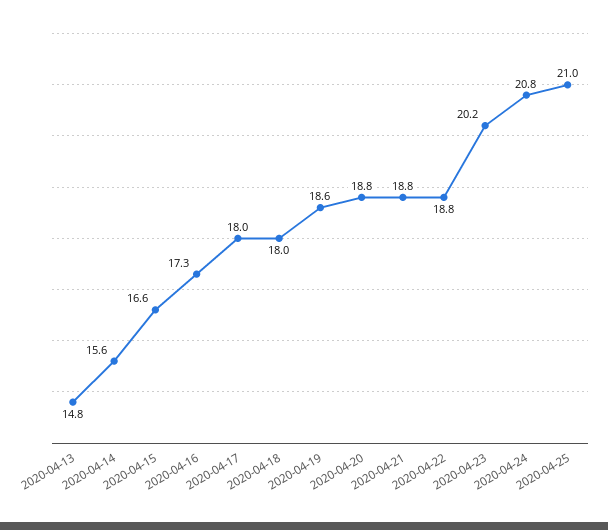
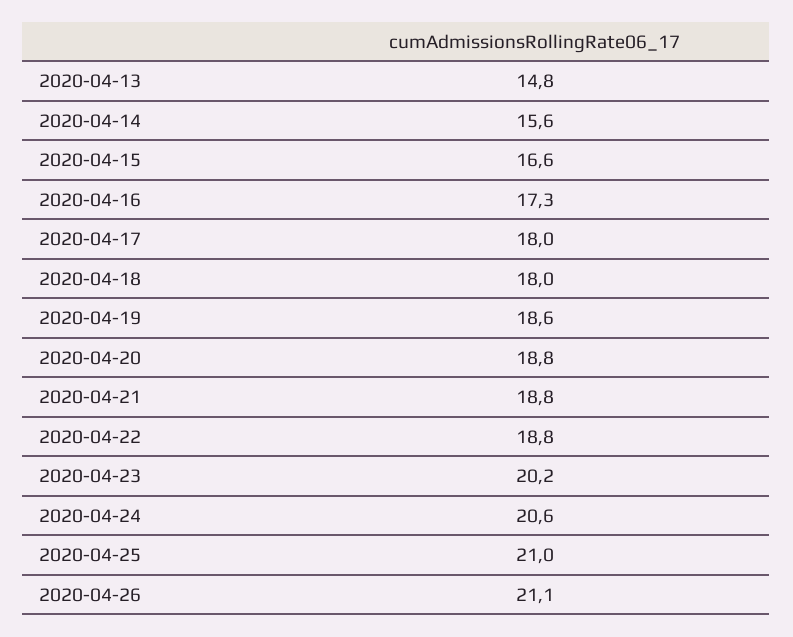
2020-04-24: 20.8 -> 20.6
2020-04-26: none -> 21.1

